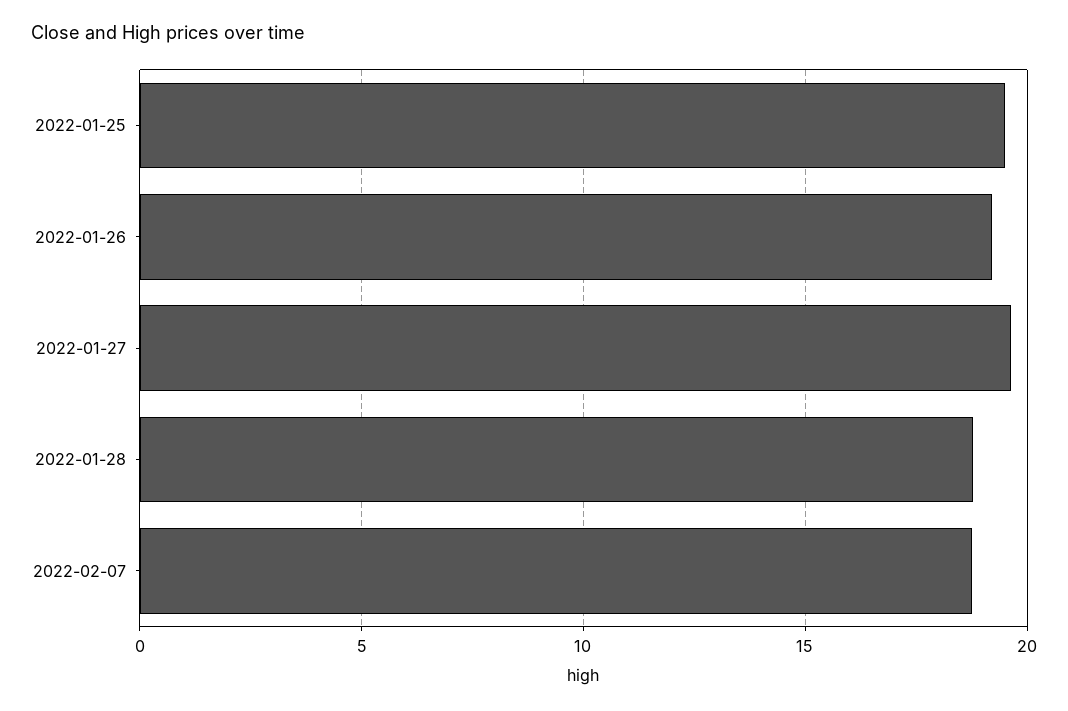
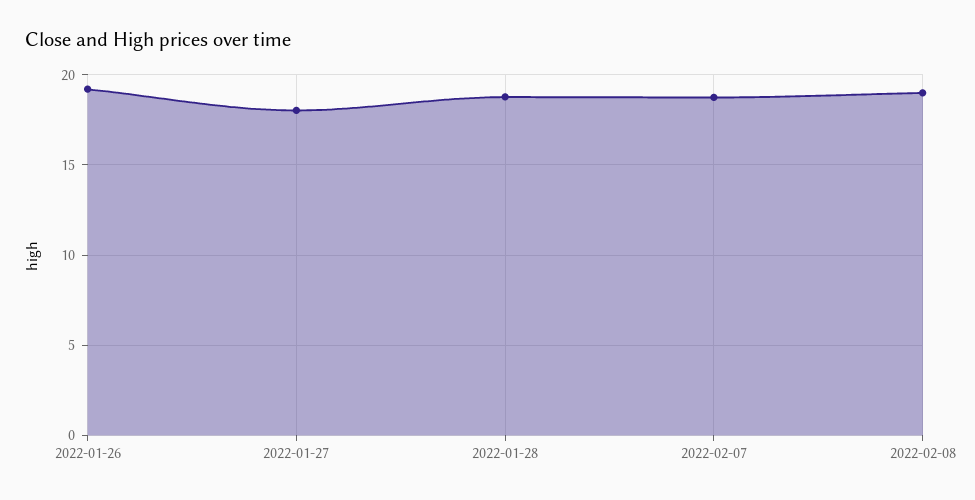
2022-01-25: 19.5 -> none
2022-01-27: 19.5 -> 18
2022-02-08: none -> 19

